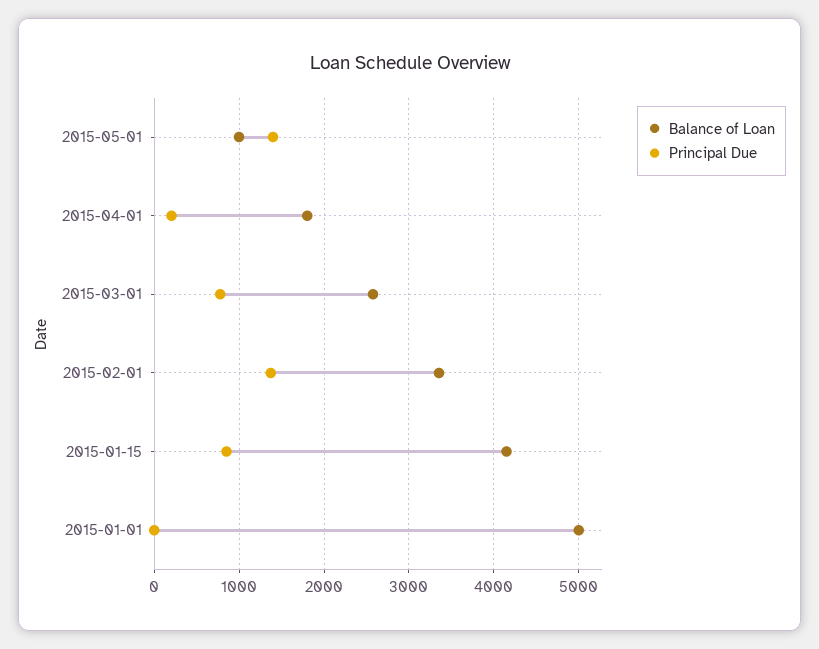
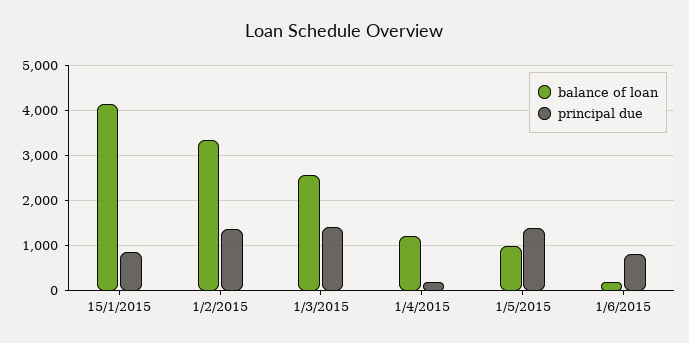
Balance of Loan, 2015-04-01: 1800 -> 1200
Principal Due, 2015-03-01: 800 -> 1400
Balance of Loan, 2015-01-01: 5000 -> none
Principal Due, 2015-01-01: 0 -> none
Balance of Loan, 1/6/2015: none -> 200
Principal Due, 1/6/2015: none -> 800

